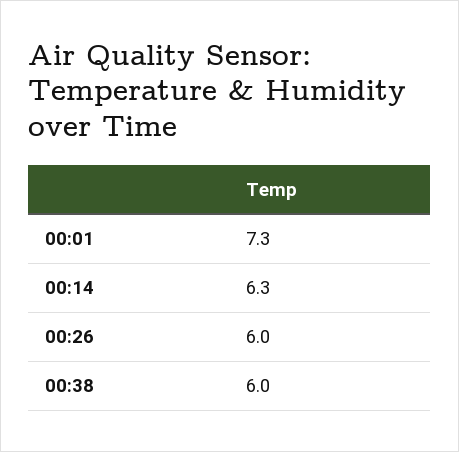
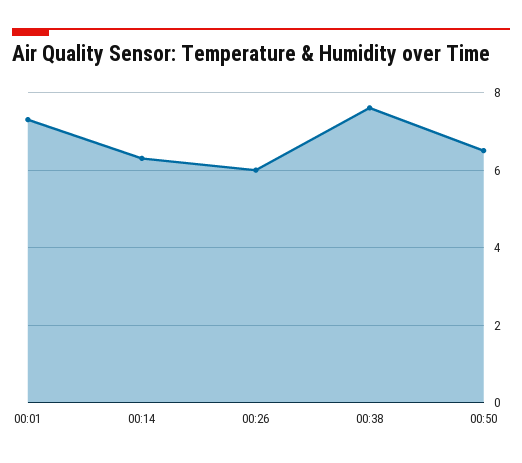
00:38: 6 -> 7.5
00:50: none -> 6.5

